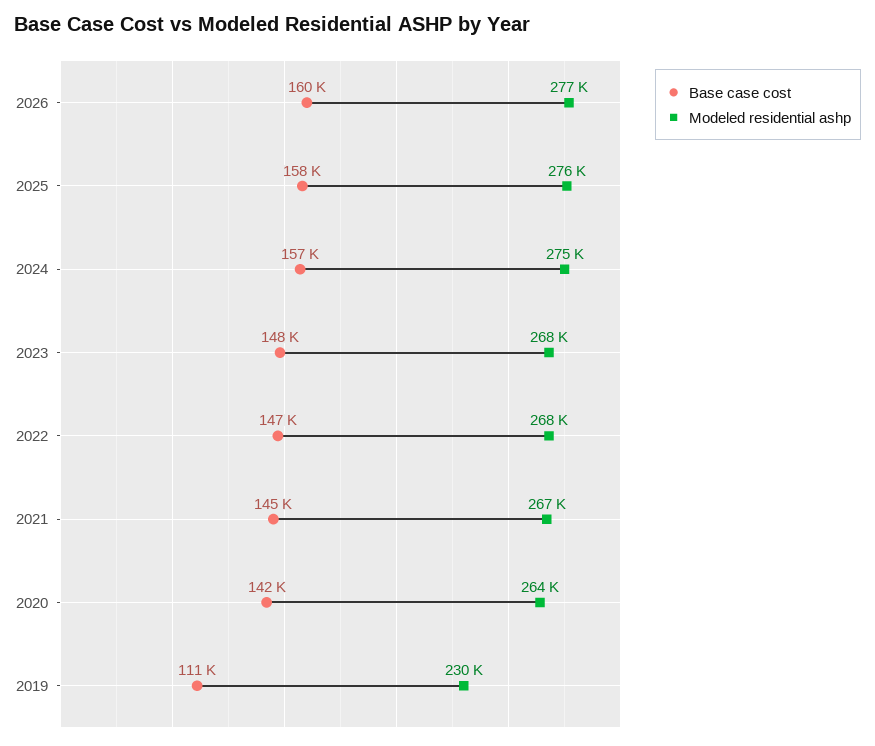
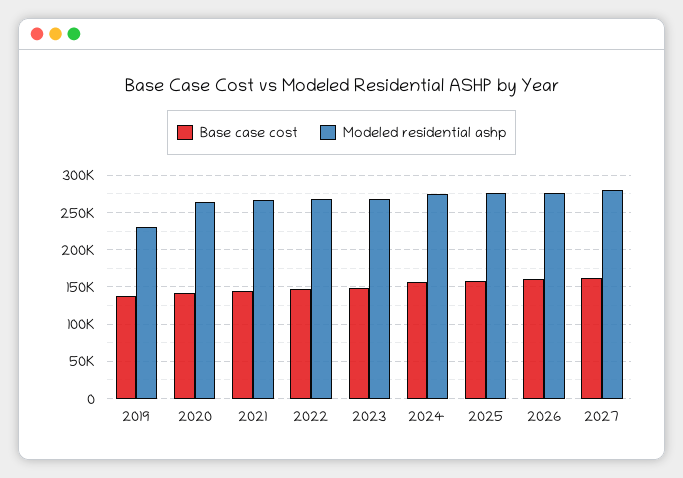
Base case cost, 2019: 111000 -> 140000
Base case cost, 2027: none -> 160000
Modeled residential ashp, 2027: none -> 280000

